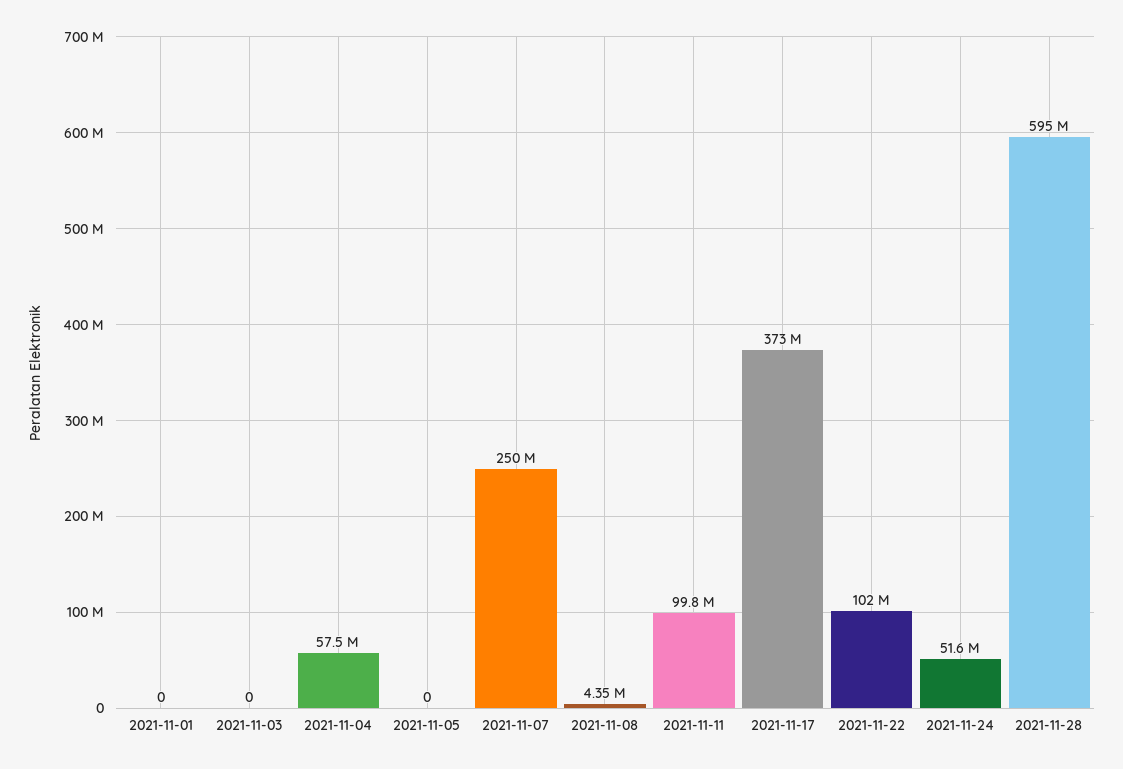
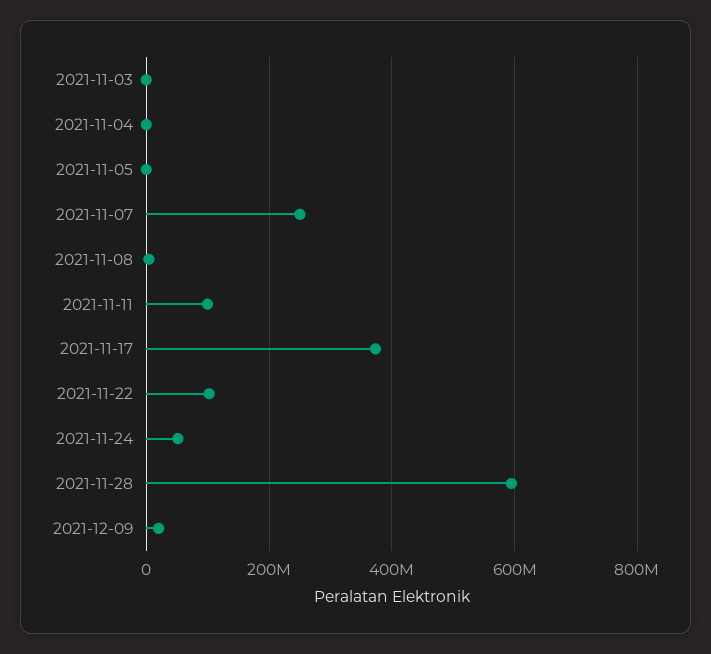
2021-11-01: 0 -> none
2021-11-04: 57500000 -> 0
2021-12-09: none -> 20000000

